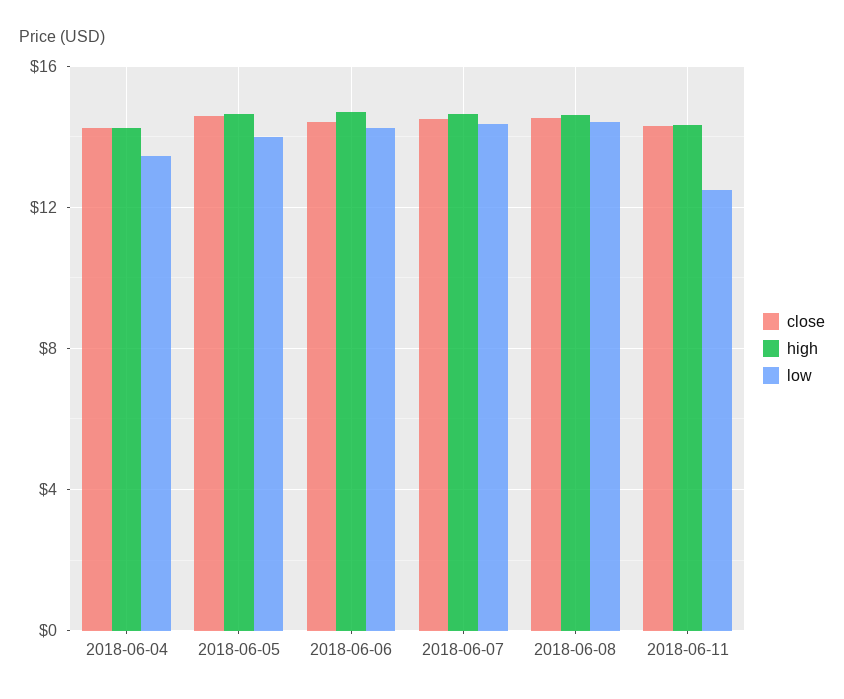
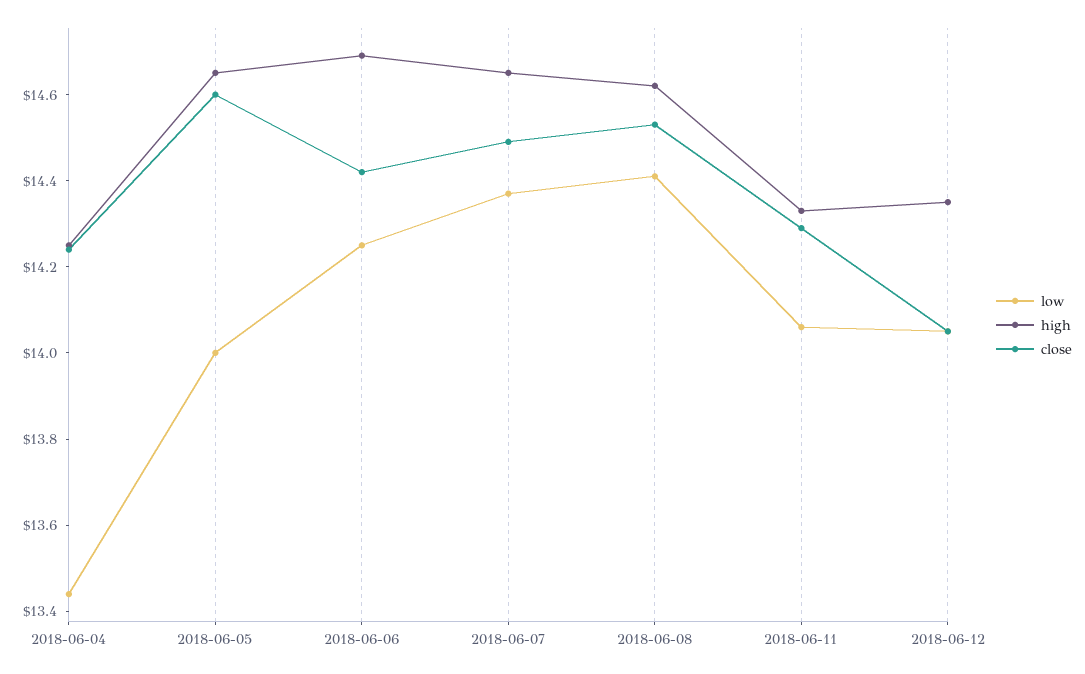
low, 2018-06-11: 12.5 -> 14.05
low, 2018-06-12: none -> 14.05
high, 2018-06-12: none -> 14.35
close, 2018-06-12: none -> 14.05

